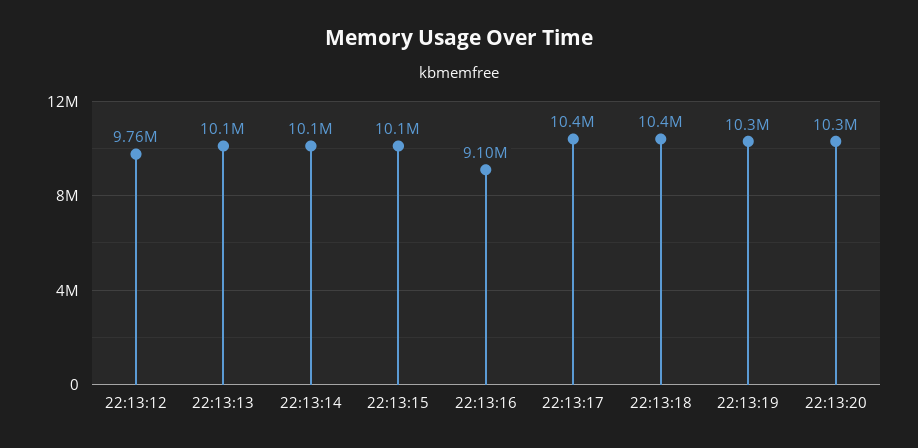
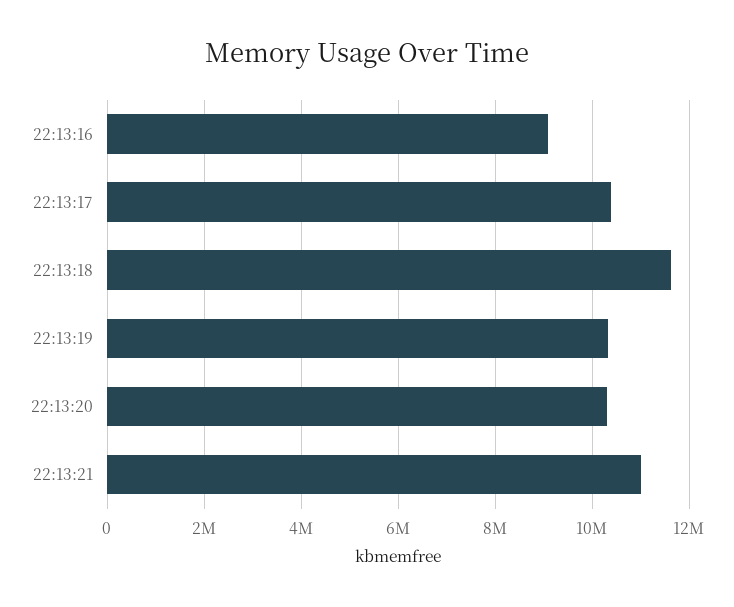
22:13:12: 9760000 -> none
22:13:13: 10100000 -> none
22:13:14: 10100000 -> none
22:13:15: 10100000 -> none
22:13:18: 10400000 -> 11600000
22:13:21: none -> 11000000

